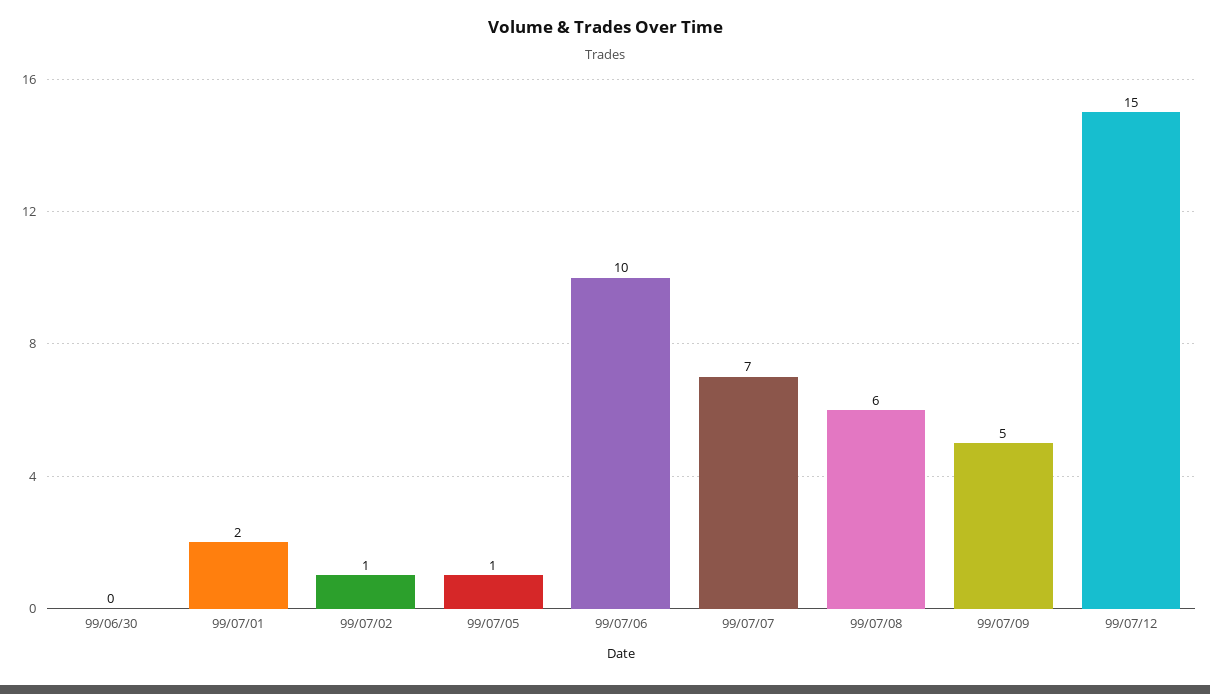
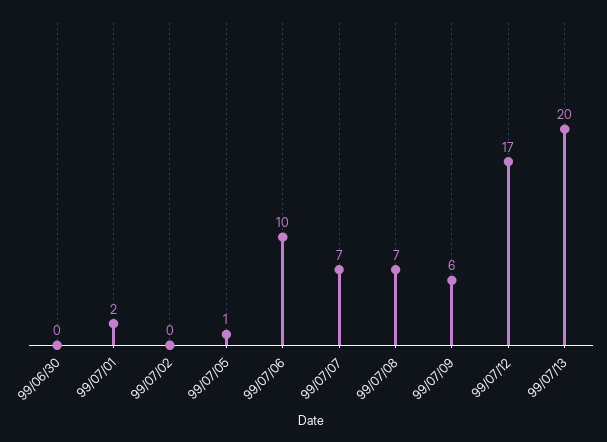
99/07/02: 1 -> 0
99/07/08: 6 -> 7
99/07/09: 5 -> 6
99/07/12: 15 -> 17
99/07/13: none -> 20

